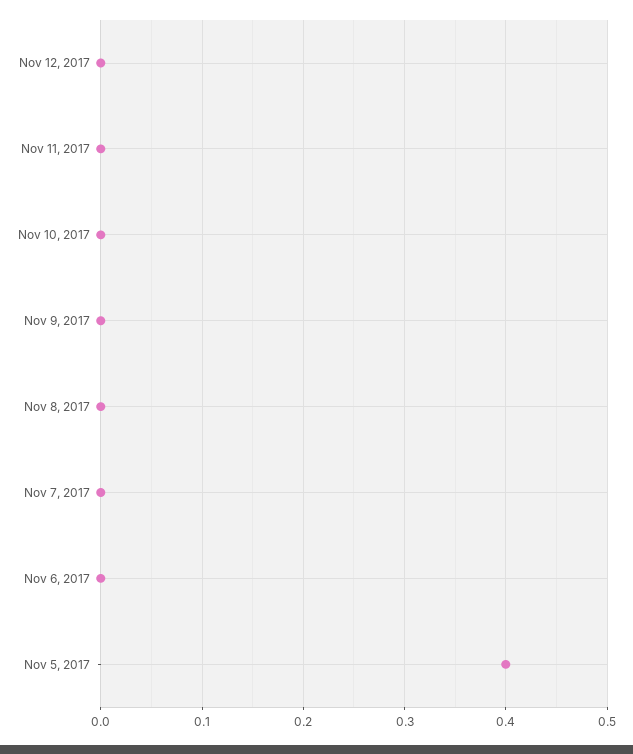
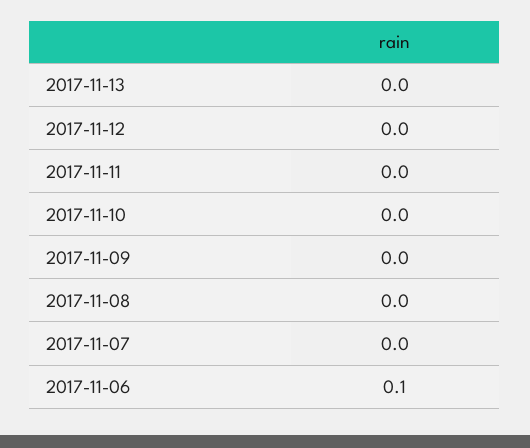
Nov 6, 2017: 0 -> 0.1
Nov 5, 2017: 0.4 -> none
2017-11-13: none -> 0

